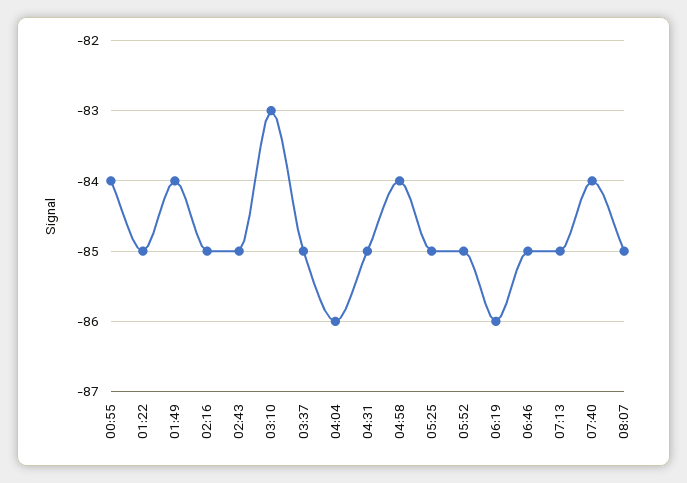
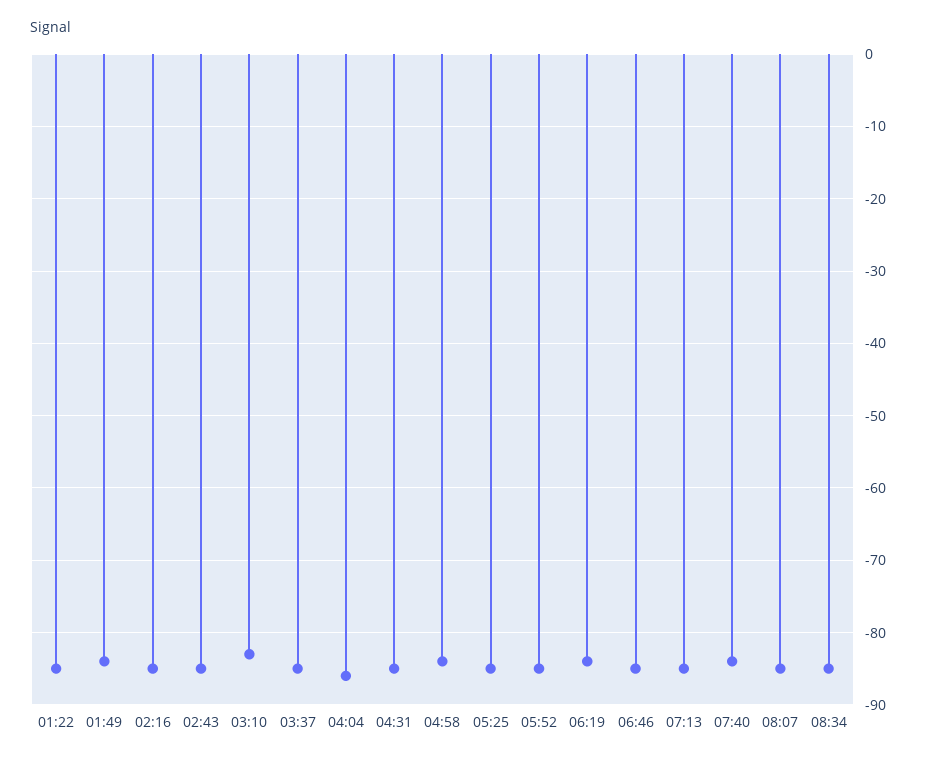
00:55: -84 -> none
06:19: -86 -> -84
08:34: none -> -85

